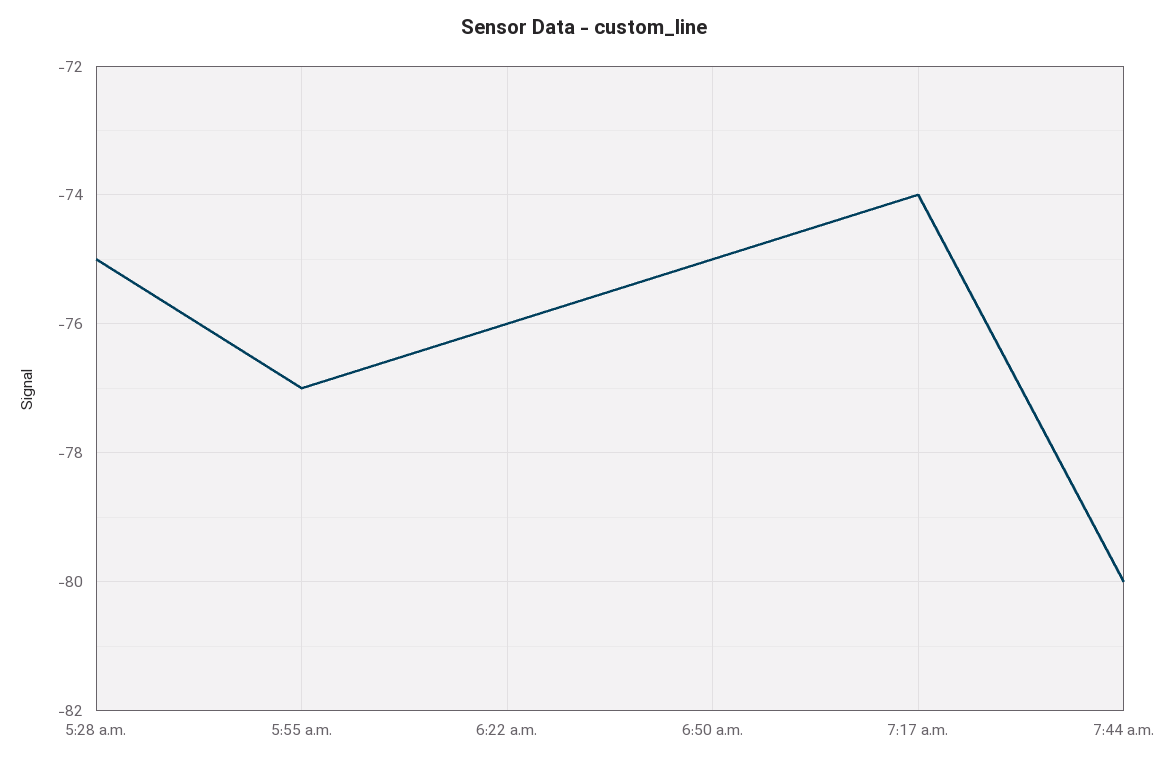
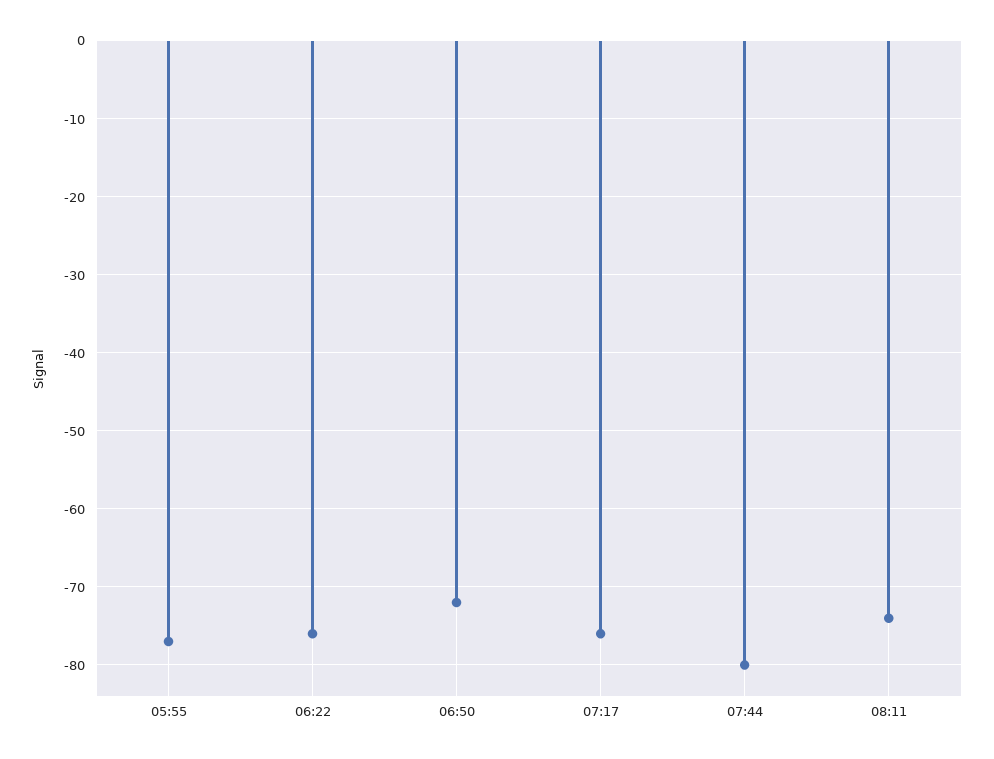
5:28 a.m.: -75 -> none
6:50 a.m.: -75 -> -72
7:17 a.m.: -74 -> -76
08:11: none -> -74

